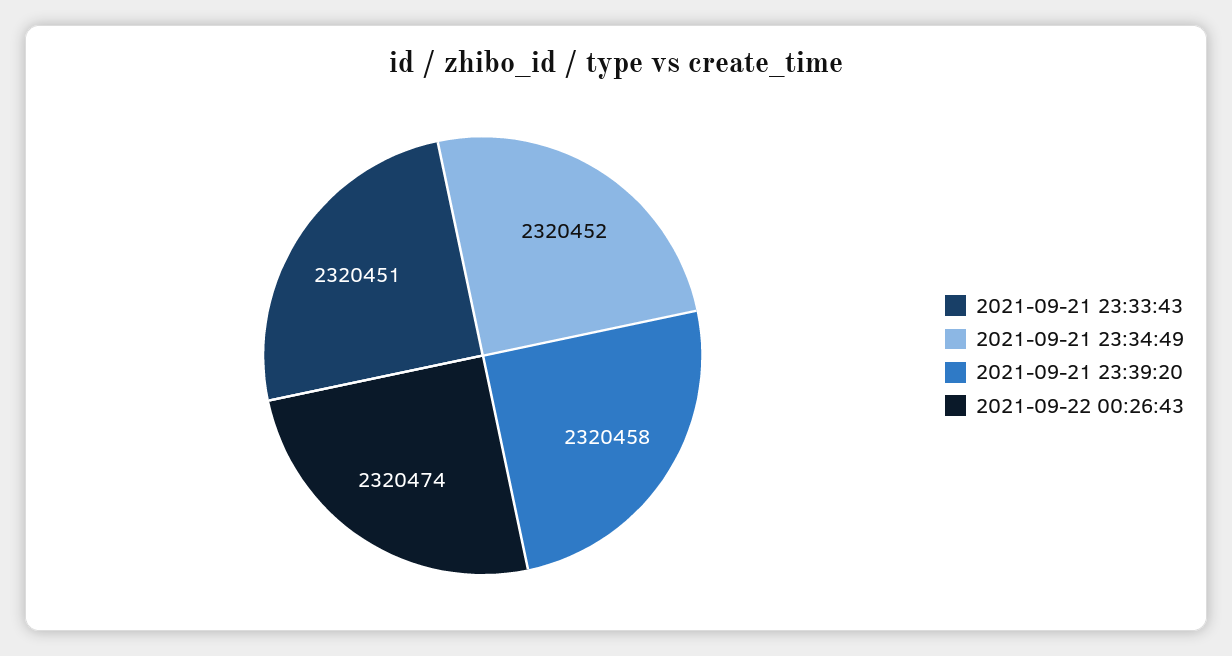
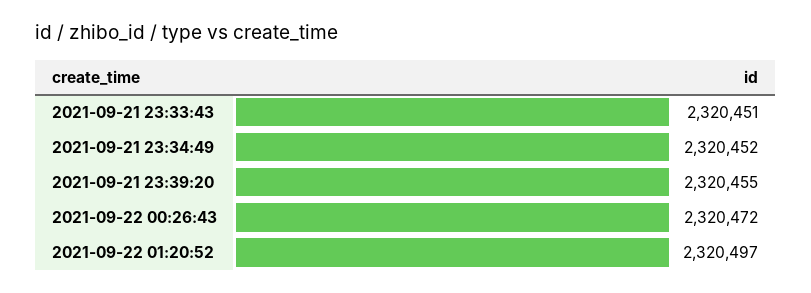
2021-09-21 23:39:20: 2320458 -> 2320455
2021-09-22 00:26:43: 2320474 -> 2320472
2021-09-22 01:20:52: none -> 2320497

